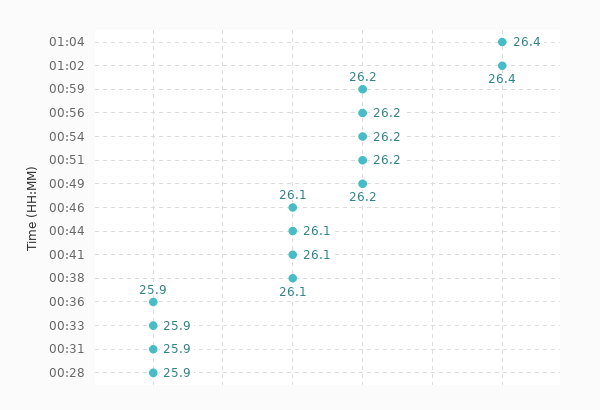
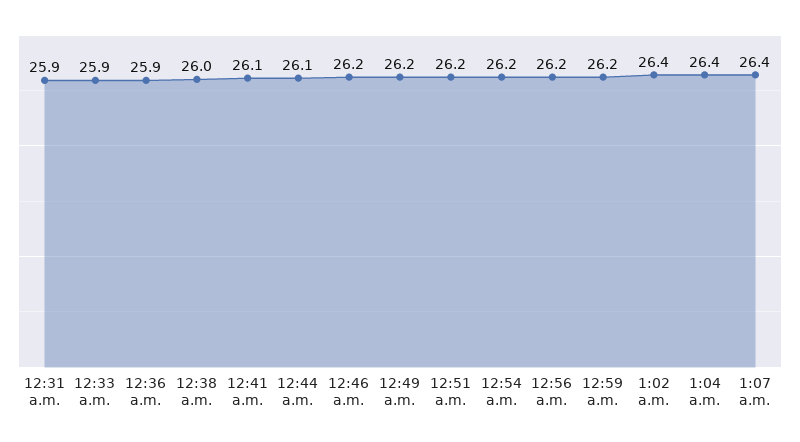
00:46: 26.1 -> 26.2
00:38: 26.1 -> 26
00:28: 25.9 -> none
1:07 a.m.: none -> 26.4

